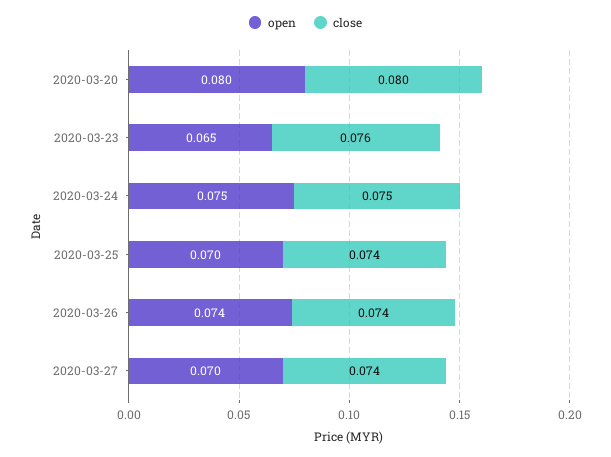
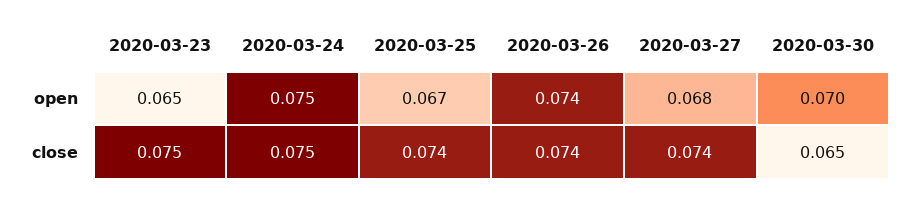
open, 2020-03-20: 0.08 -> none
close, 2020-03-20: 0.08 -> none
close, 2020-03-23: 0.076 -> 0.075
open, 2020-03-25: 0.07 -> 0.067
open, 2020-03-27: 0.07 -> 0.068
open, 2020-03-30: none -> 0.07
close, 2020-03-30: none -> 0.065

